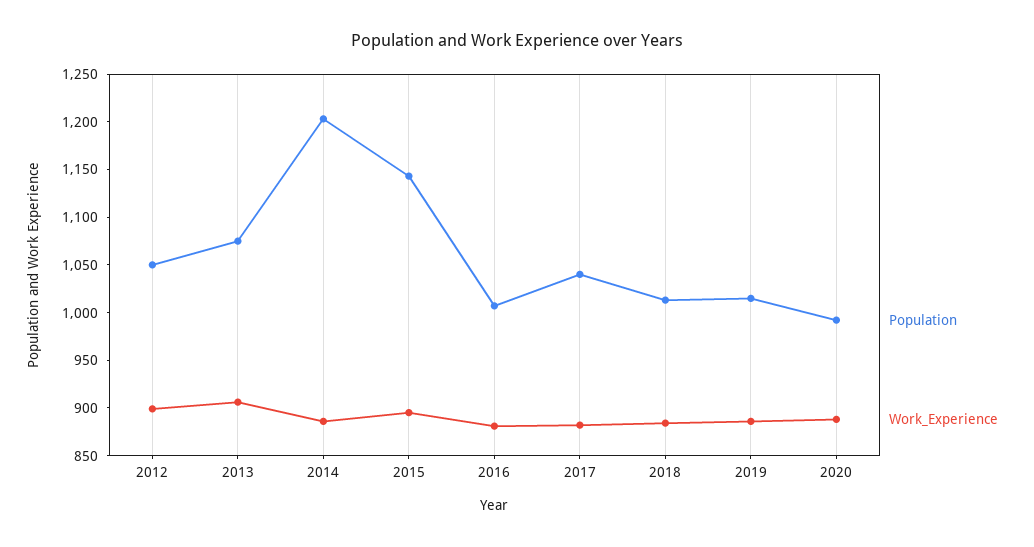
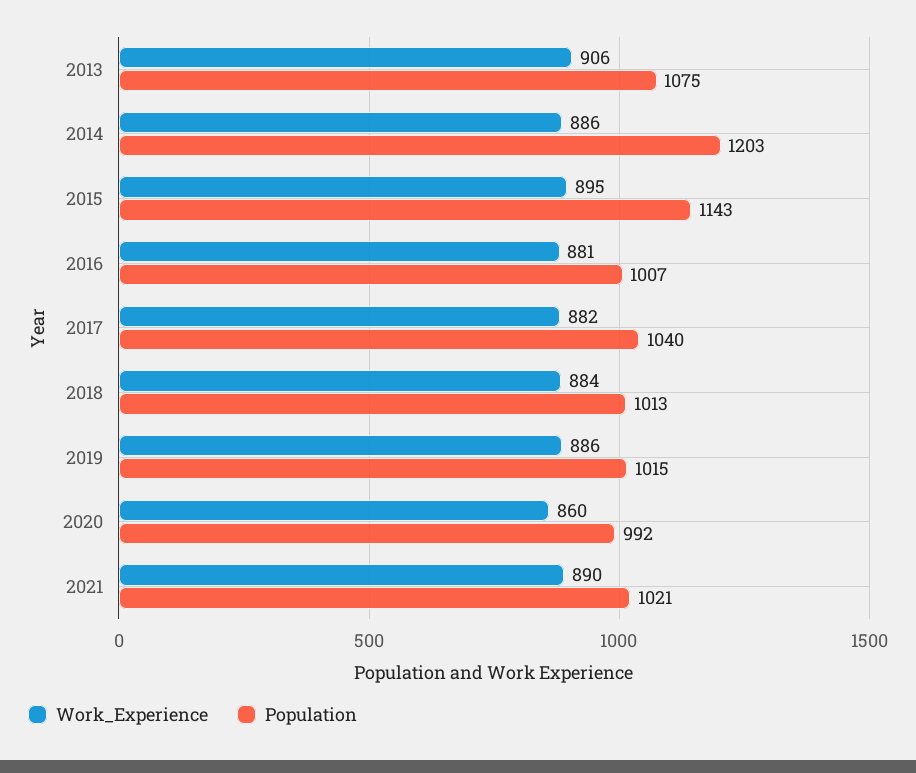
Population, 2012: 1050 -> none
Work_Experience, 2012: 900 -> none
Work_Experience, 2020: 890 -> 860
Work_Experience, 2021: none -> 890
Population, 2021: none -> 1021

